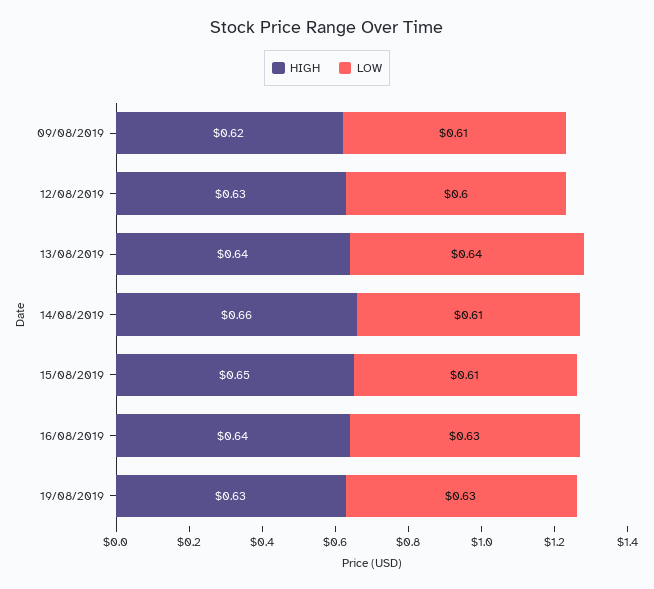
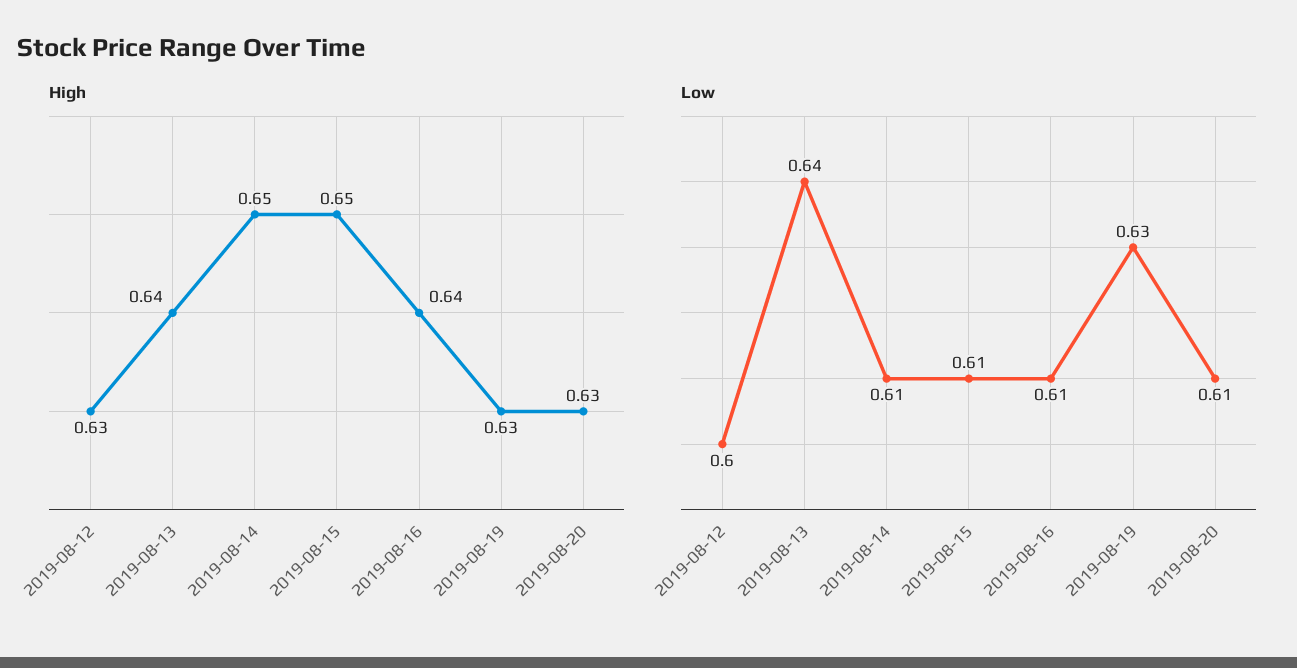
HIGH, 09/08/2019: 0.62 -> none
LOW, 09/08/2019: 0.61 -> none
HIGH, 14/08/2019: 0.66 -> 0.65
LOW, 16/08/2019: 0.63 -> 0.61
HIGH, 2019-08-20: none -> 0.63
LOW, 2019-08-20: none -> 0.61

